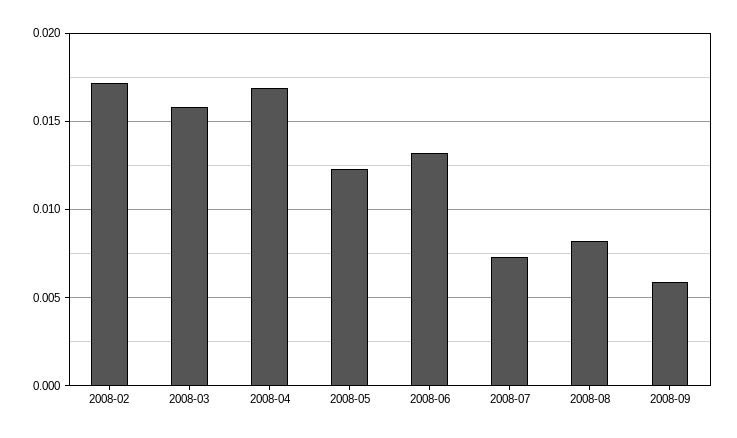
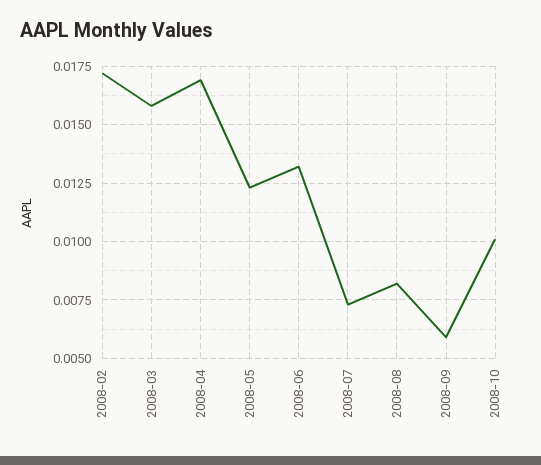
2008-10: none -> 0.01

